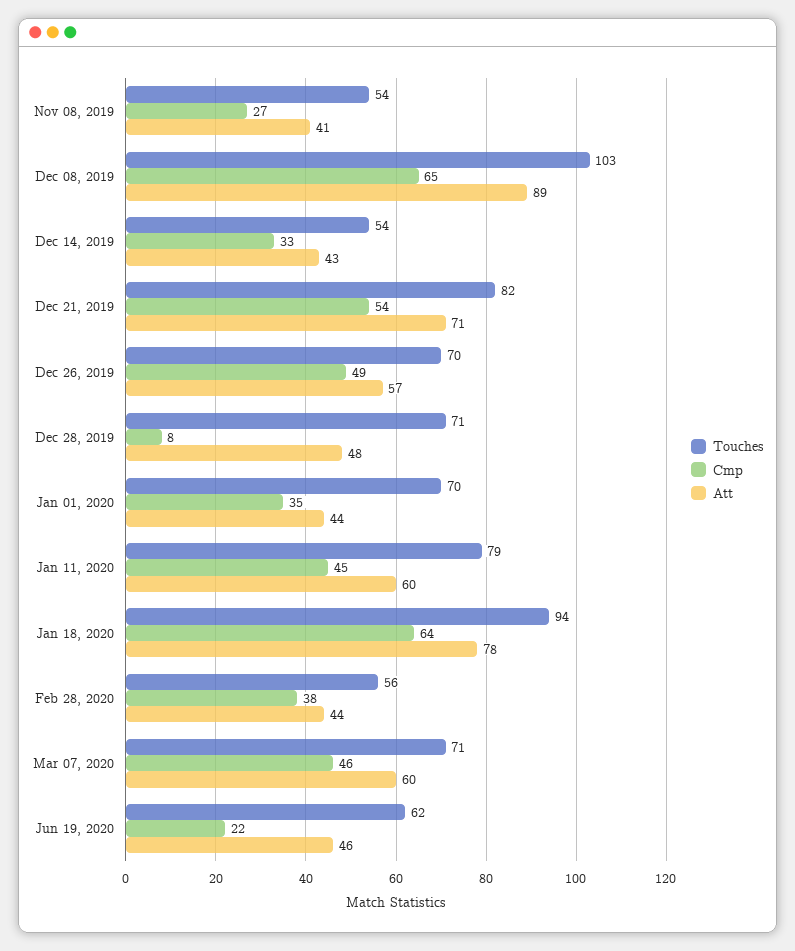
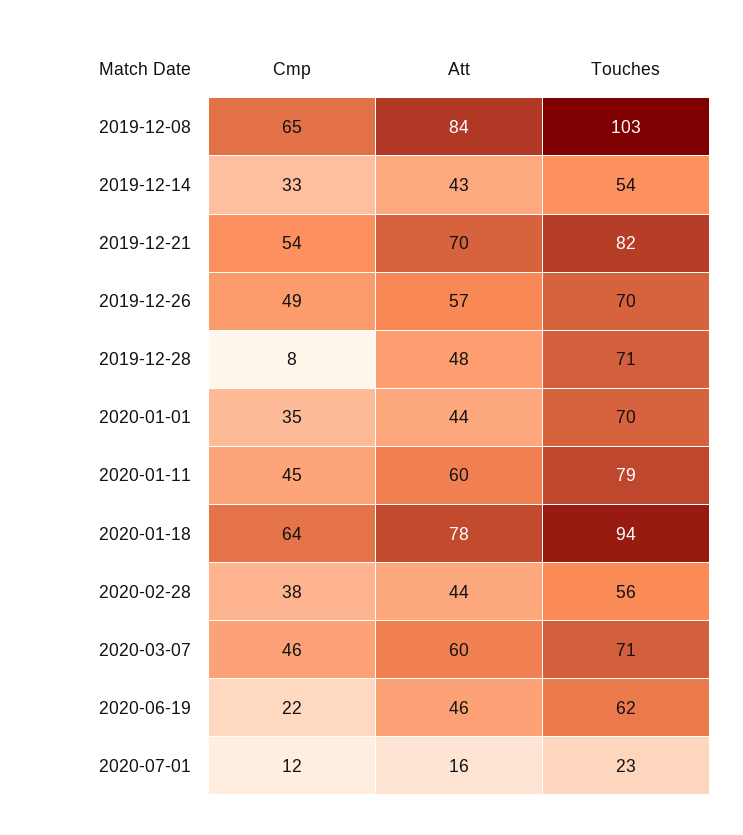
Touches, Nov 08, 2019: 54 -> none
Cmp, Nov 08, 2019: 27 -> none
Att, Nov 08, 2019: 41 -> none
Att, Dec 08, 2019: 89 -> 84
Att, Dec 21, 2019: 71 -> 70
Cmp, 2020-07-01: none -> 12
Att, 2020-07-01: none -> 16
Touches, 2020-07-01: none -> 23

